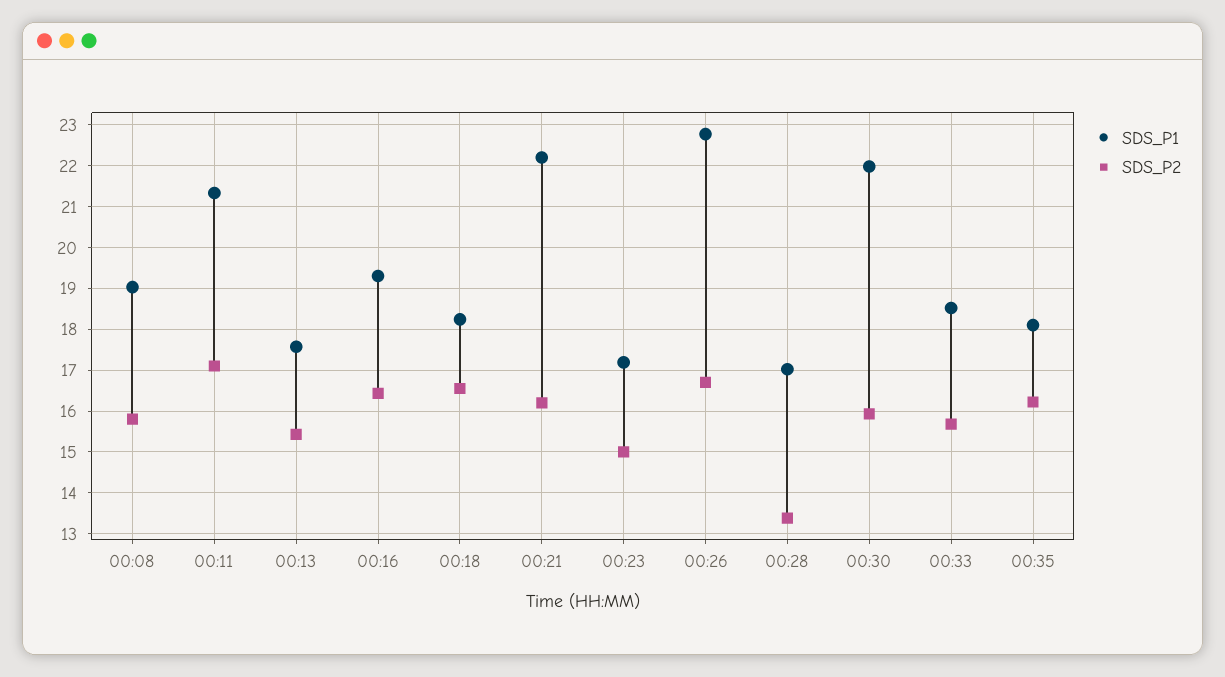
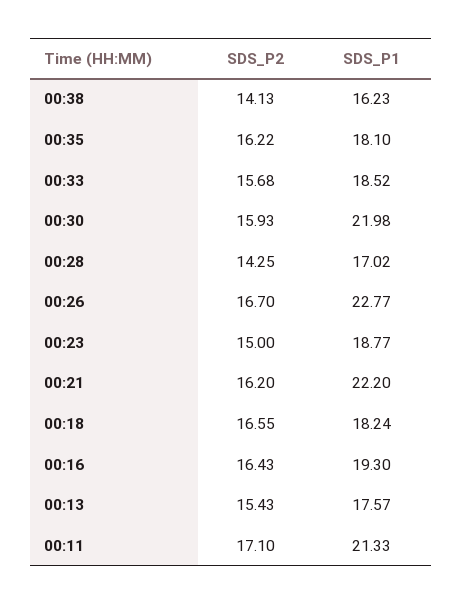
SDS_P1, 00:08: 19 -> none
SDS_P2, 00:08: 15.8 -> none
SDS_P1, 00:23: 17.2 -> 18.77
SDS_P2, 00:28: 13.4 -> 14.25
SDS_P2, 00:38: none -> 14.13
SDS_P1, 00:38: none -> 16.23

